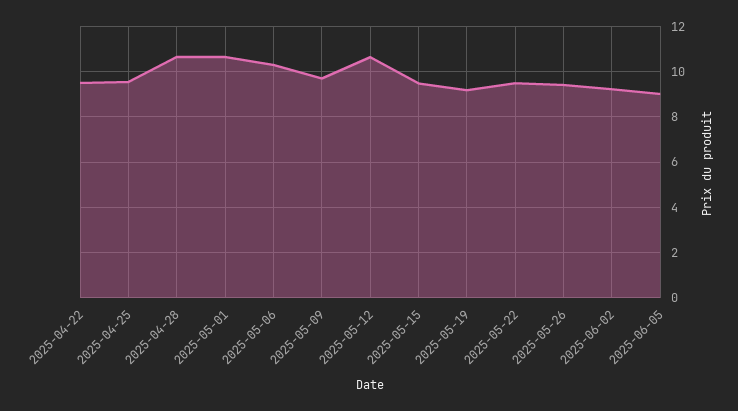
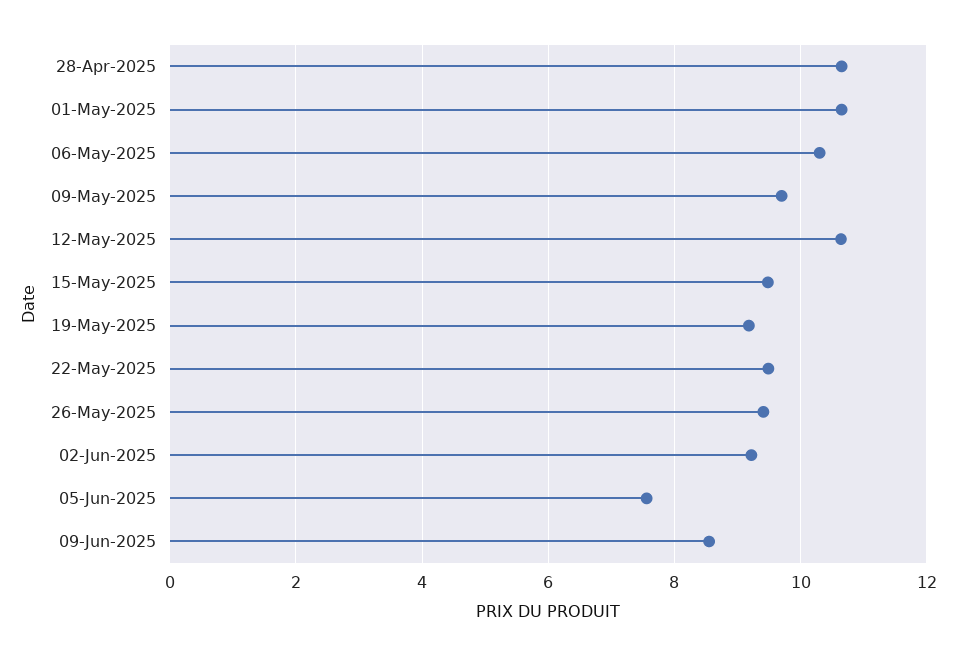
2025-04-22: 9.5 -> none
2025-04-25: 9.5 -> none
2025-06-05: 9 -> 7.6
09-Jun-2025: none -> 8.6

